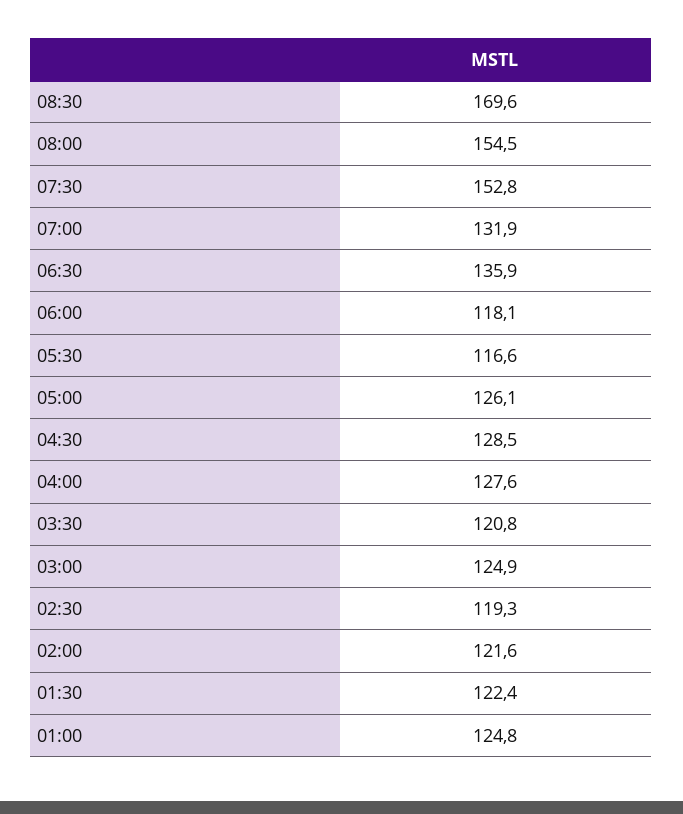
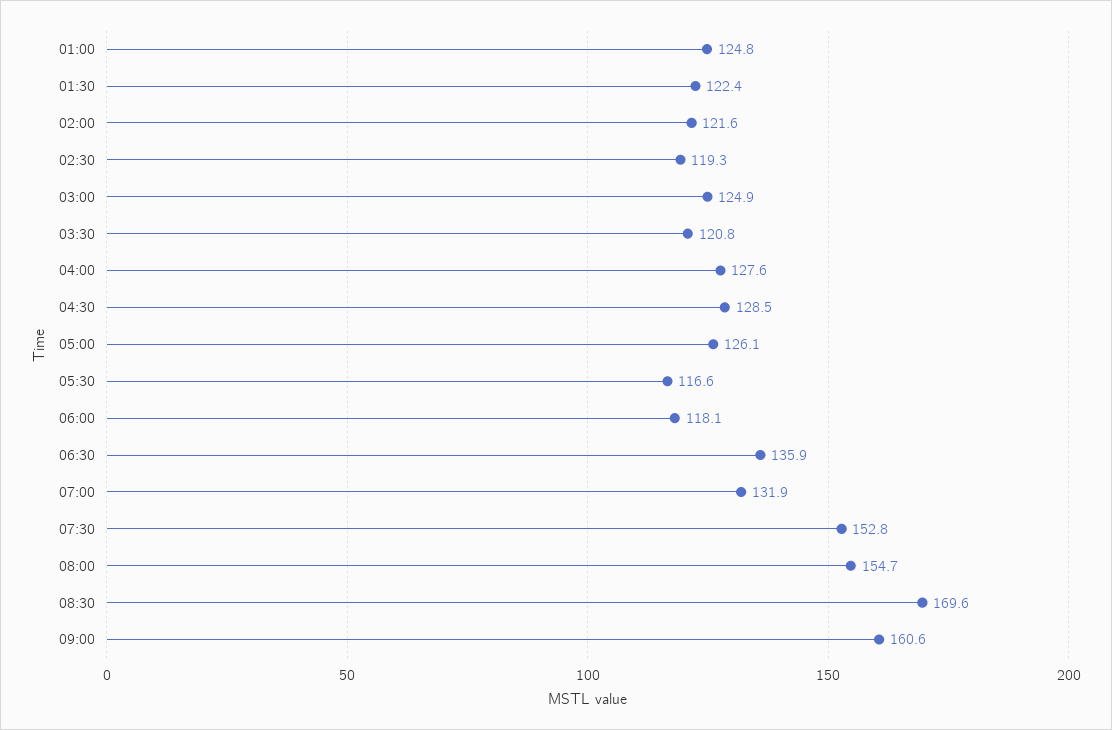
08:00: 154.5 -> 154.7
09:00: none -> 160.6

